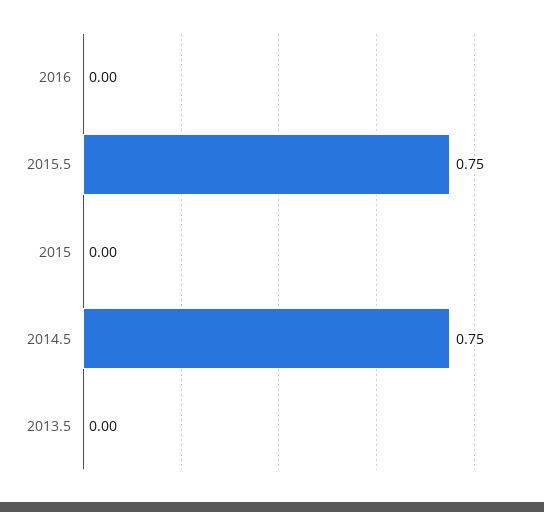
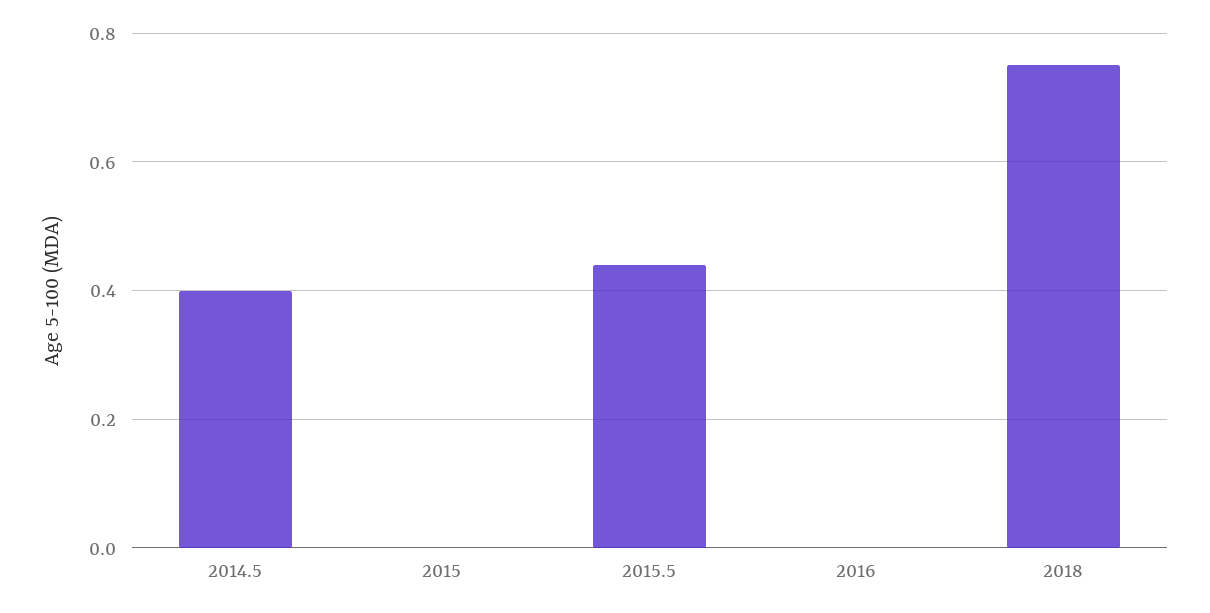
2015.5: 0.75 -> 0.45
2014.5: 0.75 -> 0.4
2013.5: 0 -> none
2018: none -> 0.75

